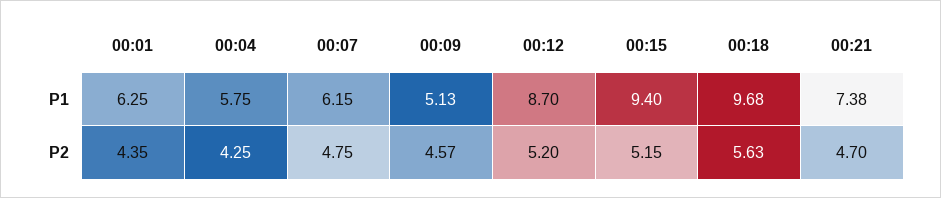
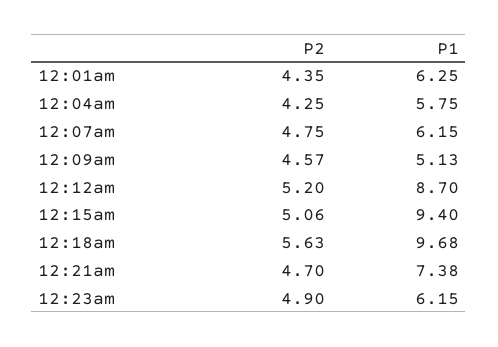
00:15, P2: 5.15 -> 5.06
12:23am, P2: none -> 4.9
12:23am, P1: none -> 6.15

